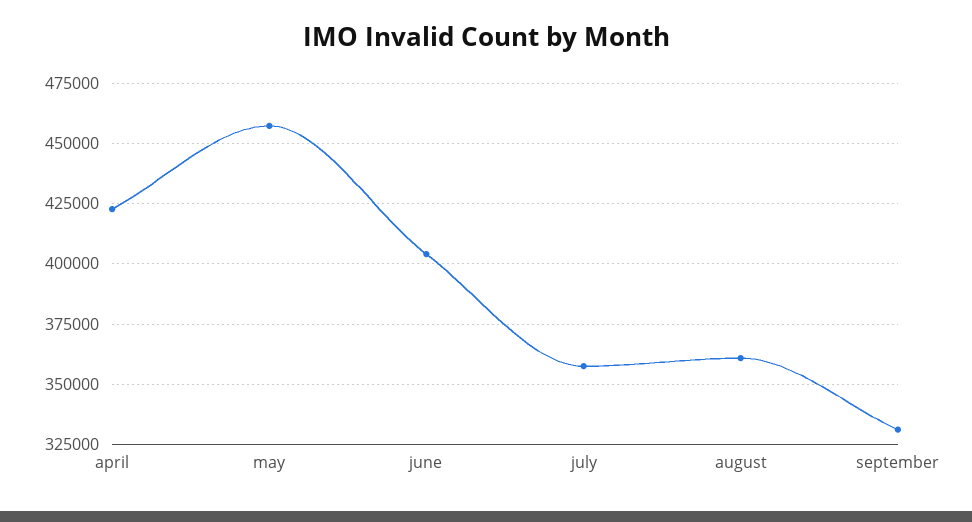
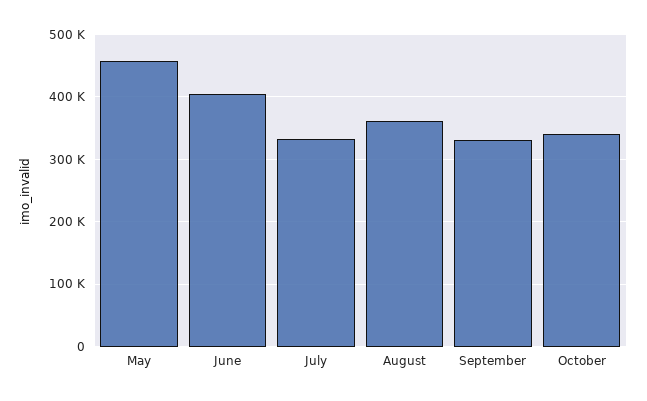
april: 422500 -> none
july: 357500 -> 330000
October: none -> 340000

